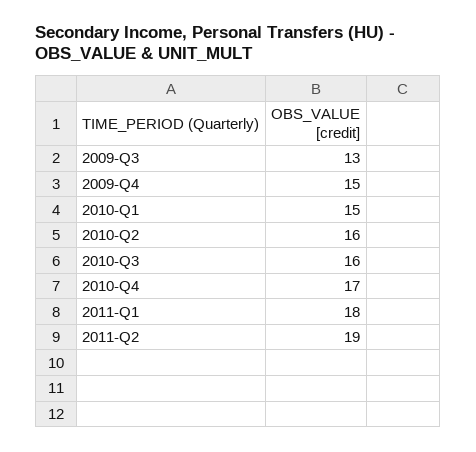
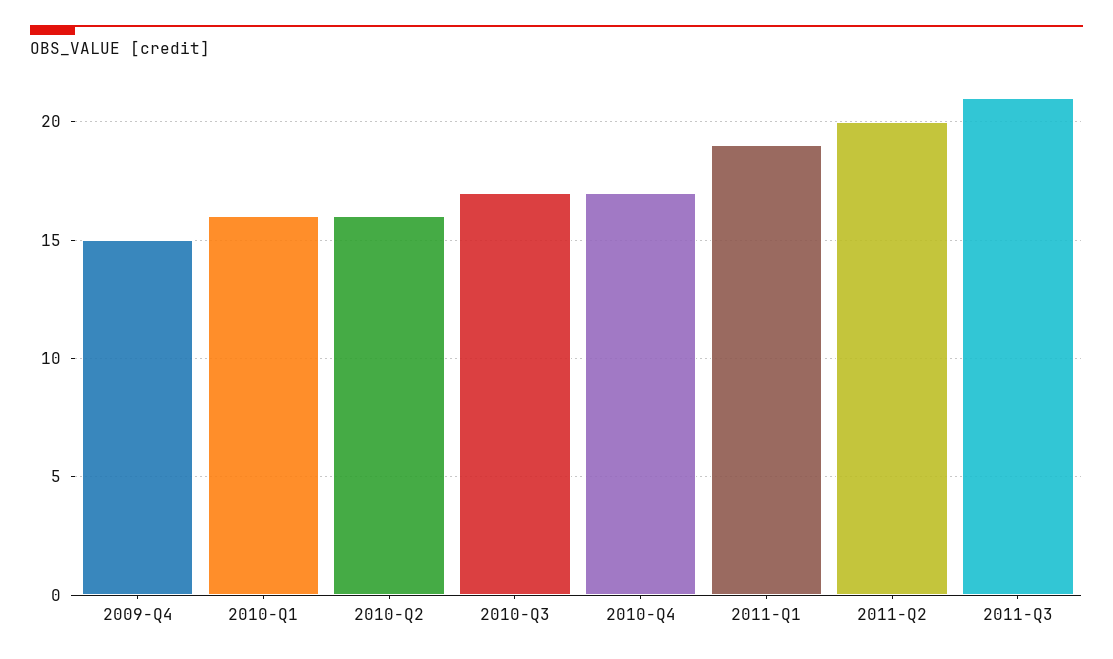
2009-Q3: 13 -> none
2010-Q1: 15 -> 16
2010-Q3: 16 -> 17
2011-Q1: 18 -> 19
2011-Q2: 19 -> 20
2011-Q3: none -> 21

